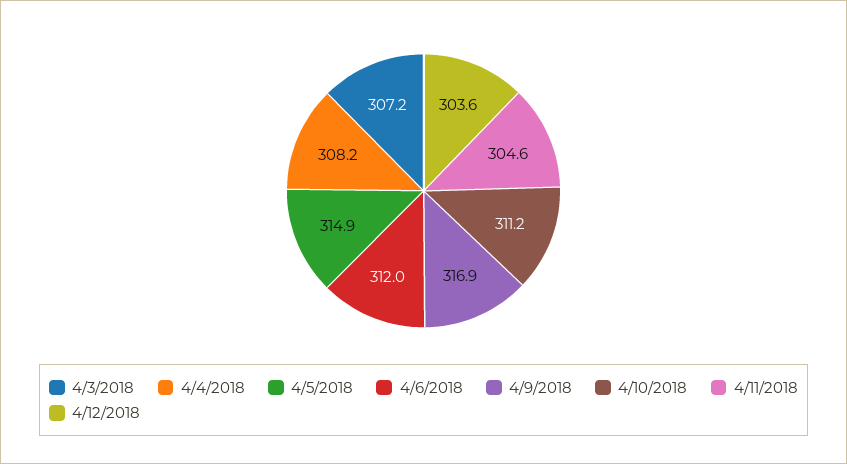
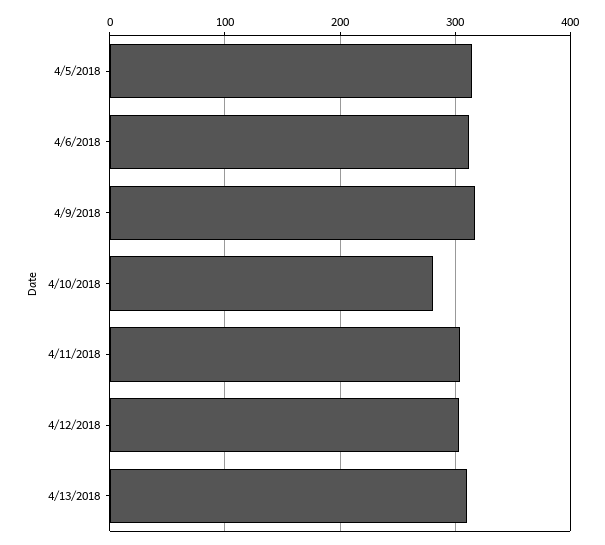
4/3/2018: 307.2 -> none
4/4/2018: 308.2 -> none
4/10/2018: 311.2 -> 280
4/13/2018: none -> 310

